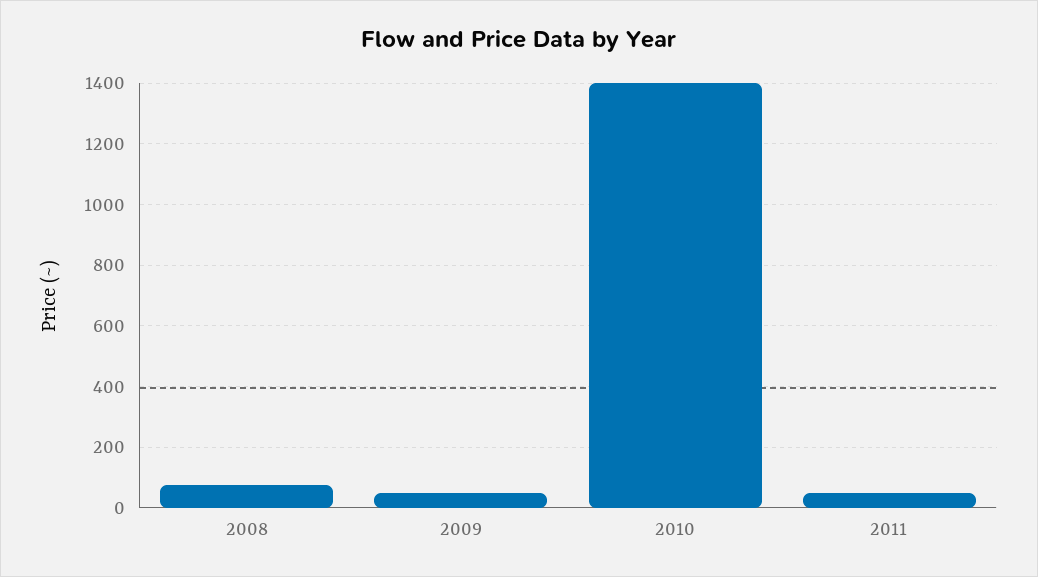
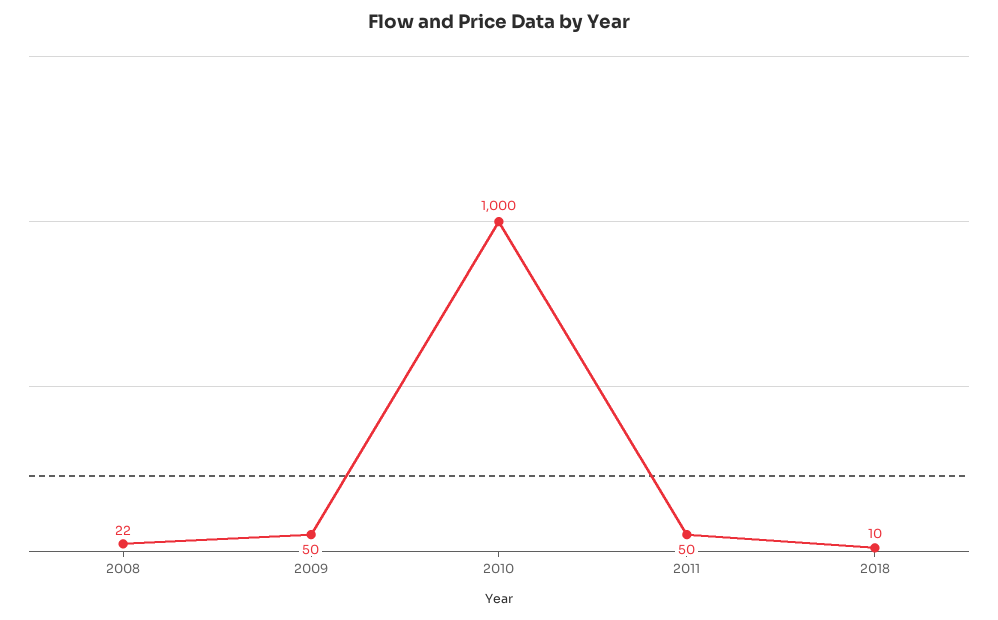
2008: 80 -> 22
2010: 1400 -> 1000
2018: none -> 10

